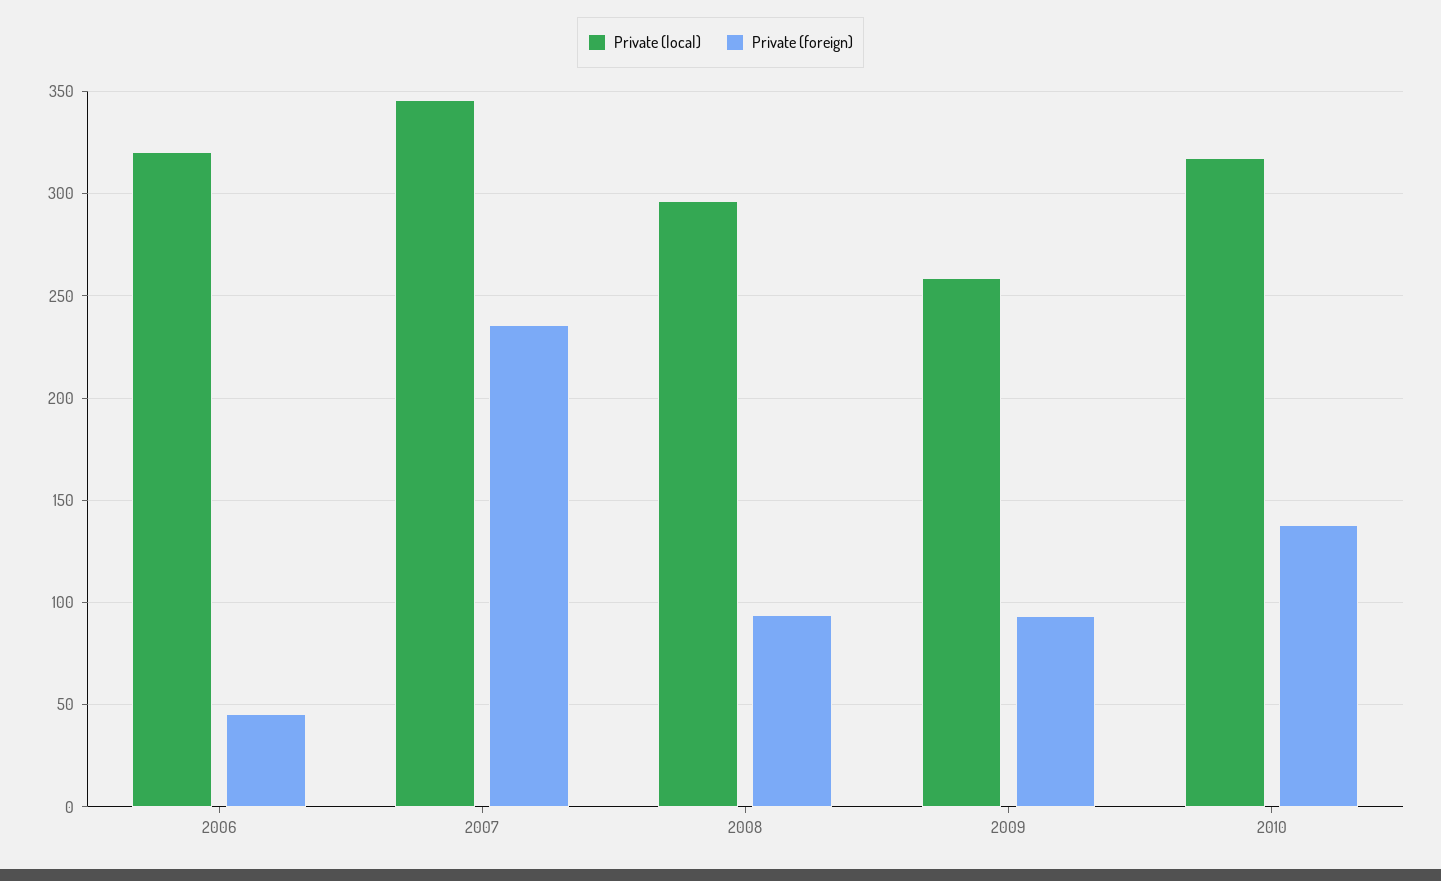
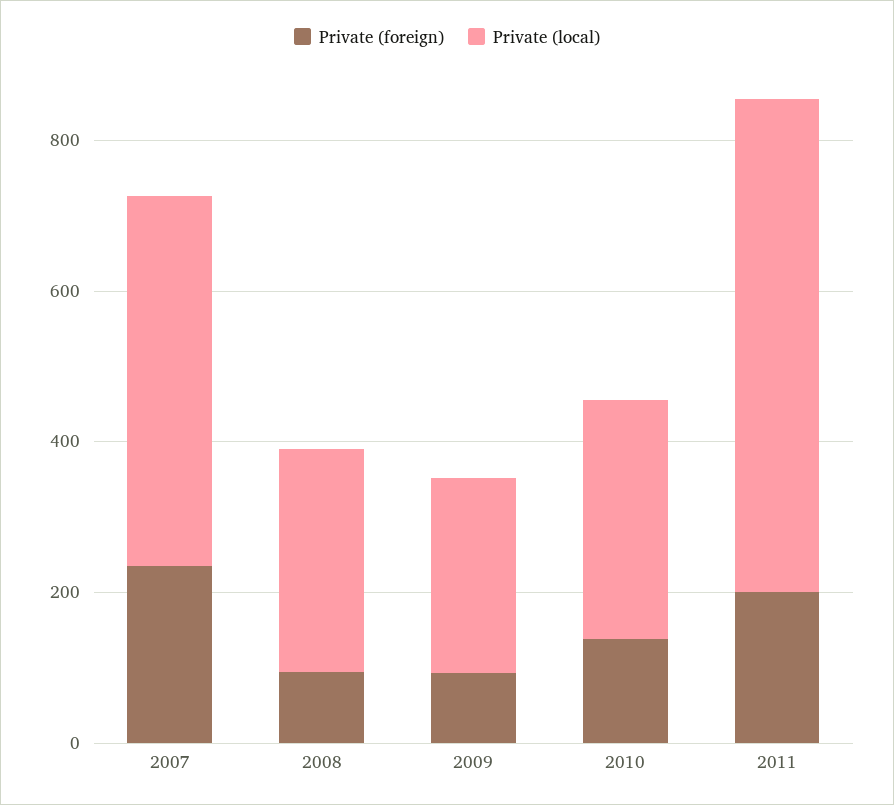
Private (local), 2006: 320 -> none
Private (foreign), 2006: 45 -> none
Private (local), 2007: 345 -> 500
Private (foreign), 2011: none -> 200
Private (local), 2011: none -> 650

